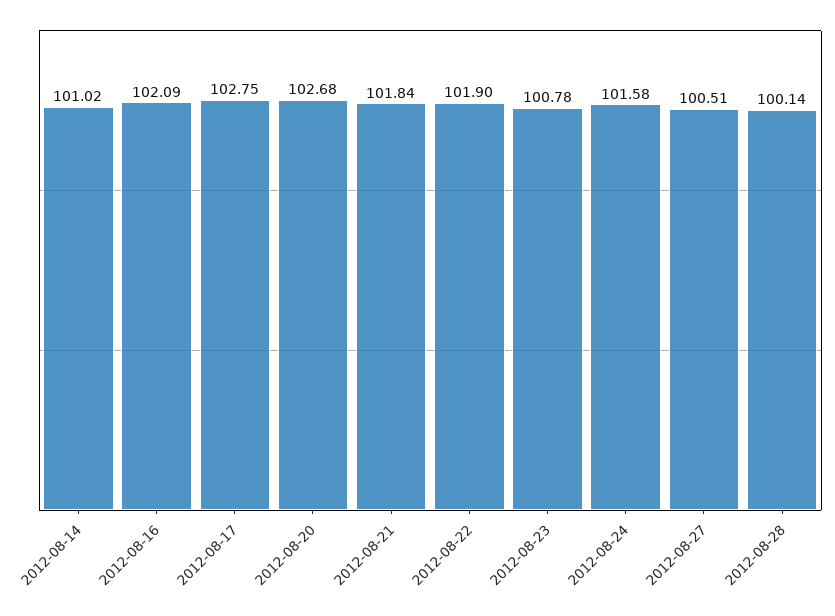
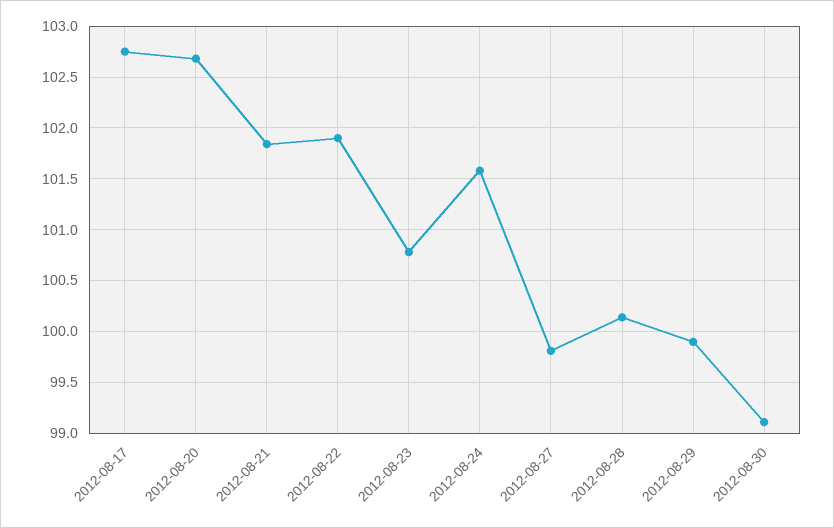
2012-08-14: 101.02 -> none
2012-08-16: 102.09 -> none
2012-08-27: 100.51 -> 99.8
2012-08-29: none -> 99.9
2012-08-30: none -> 99.1

